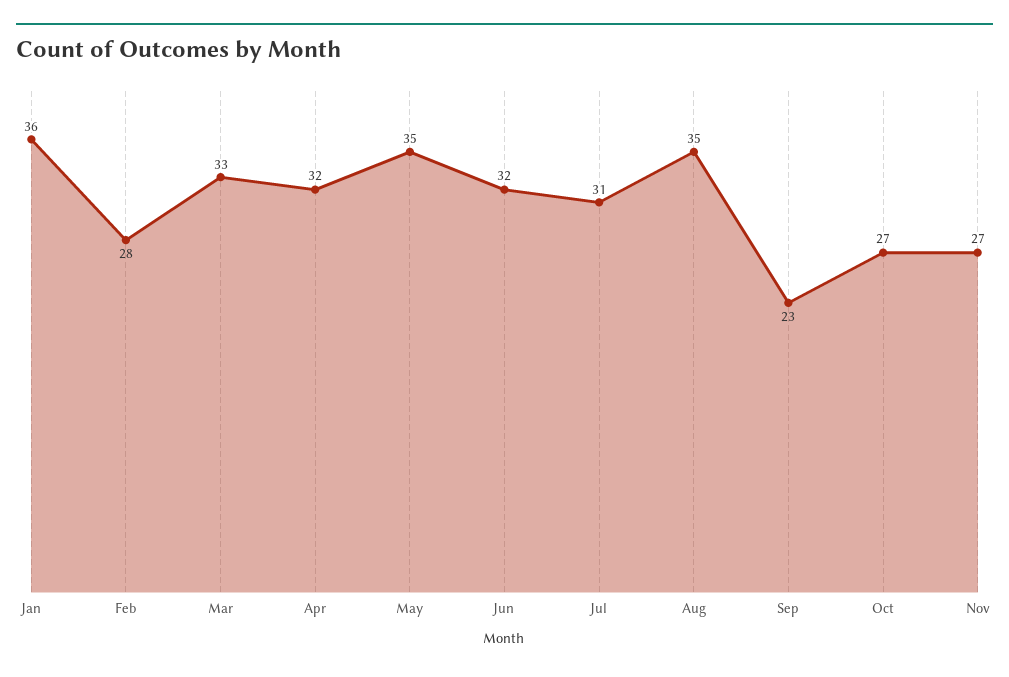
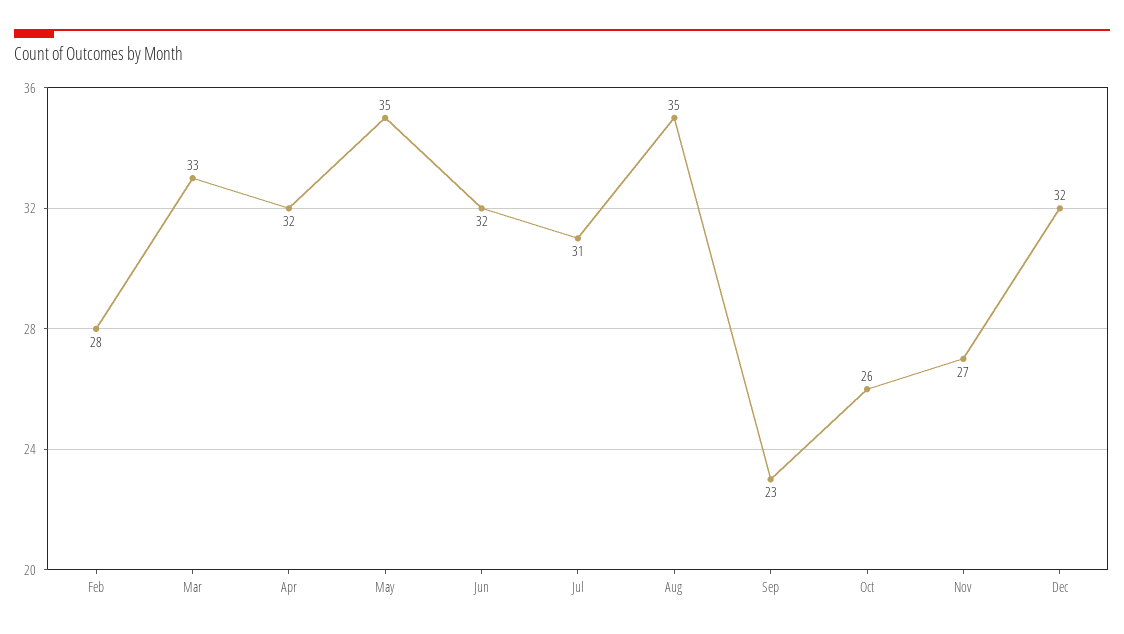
Jan: 36 -> none
Oct: 27 -> 26
Dec: none -> 32

